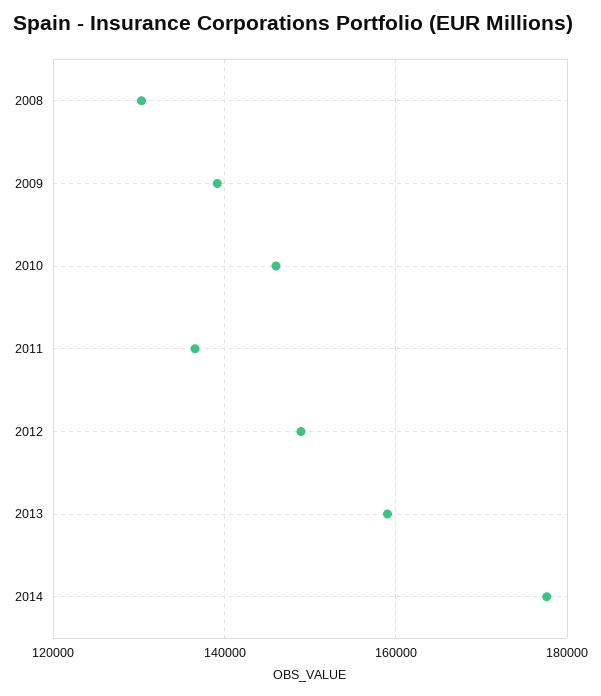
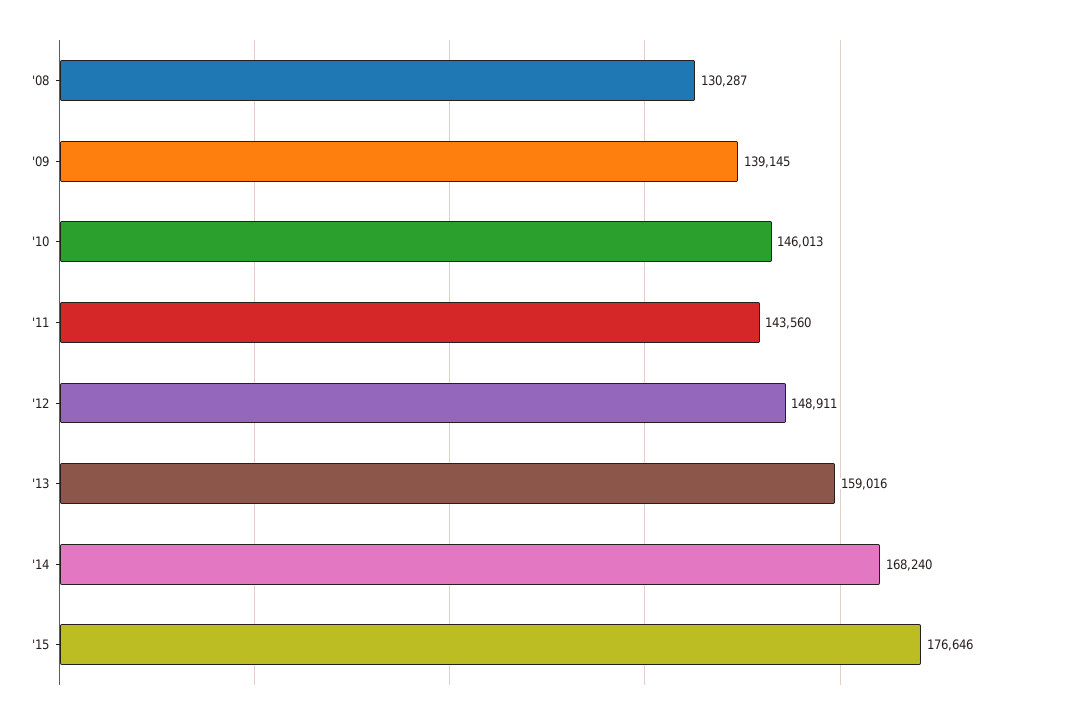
2011: 136000 -> 143560
2014: 178000 -> 168240
'15: none -> 176646

